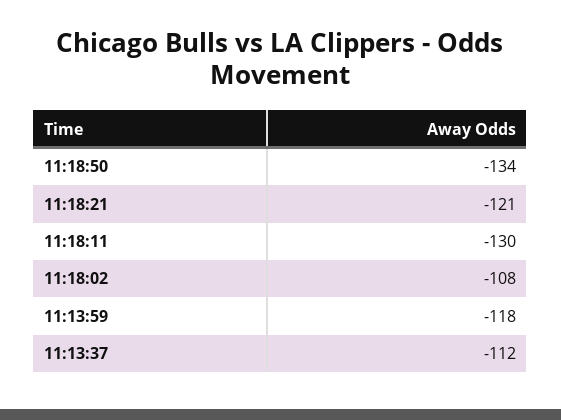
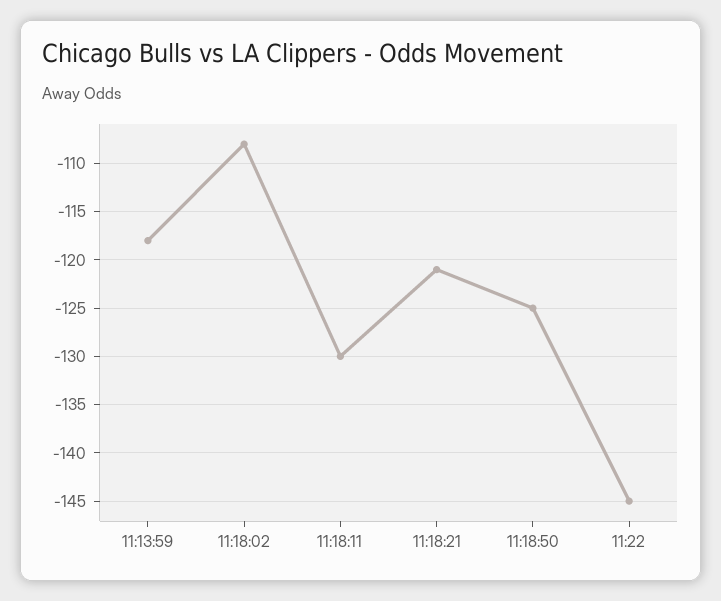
11:18:50: -134 -> -125
11:13:37: -112 -> none
11:22: none -> -145

